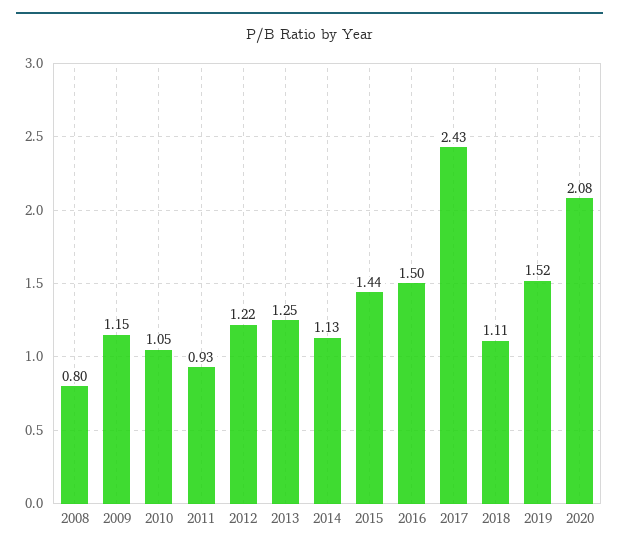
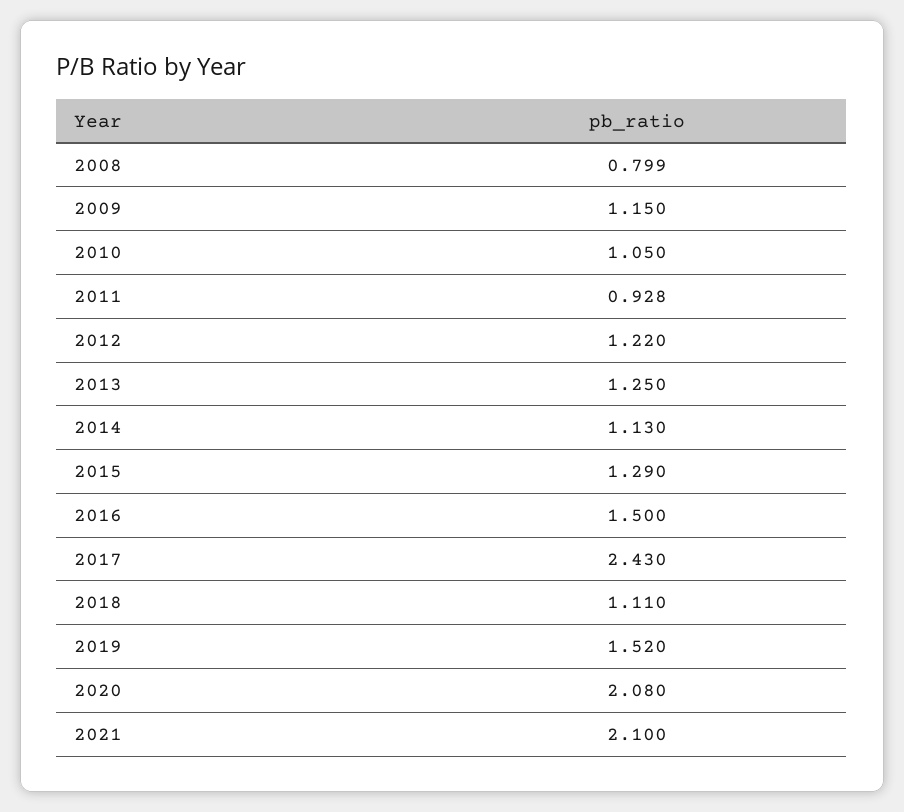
2015: 1.44 -> 1.29
2021: none -> 2.1

